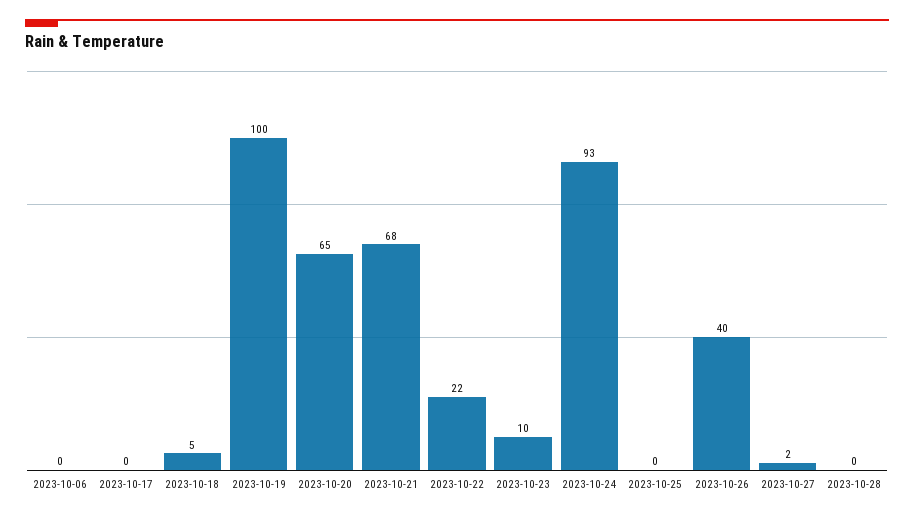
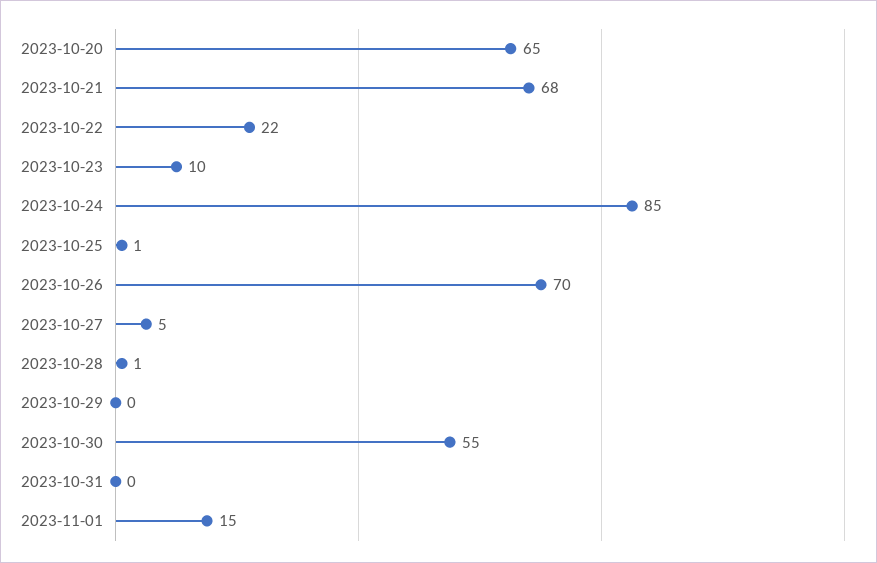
2023-10-06: 0 -> none
2023-10-17: 0 -> none
2023-10-18: 5 -> none
2023-10-19: 100 -> none
2023-10-24: 93 -> 85
2023-10-25: 0 -> 1
2023-10-26: 40 -> 70
2023-10-27: 2 -> 5
2023-10-28: 0 -> 1
2023-10-29: none -> 0
2023-10-30: none -> 55
2023-10-31: none -> 0
2023-11-01: none -> 15

